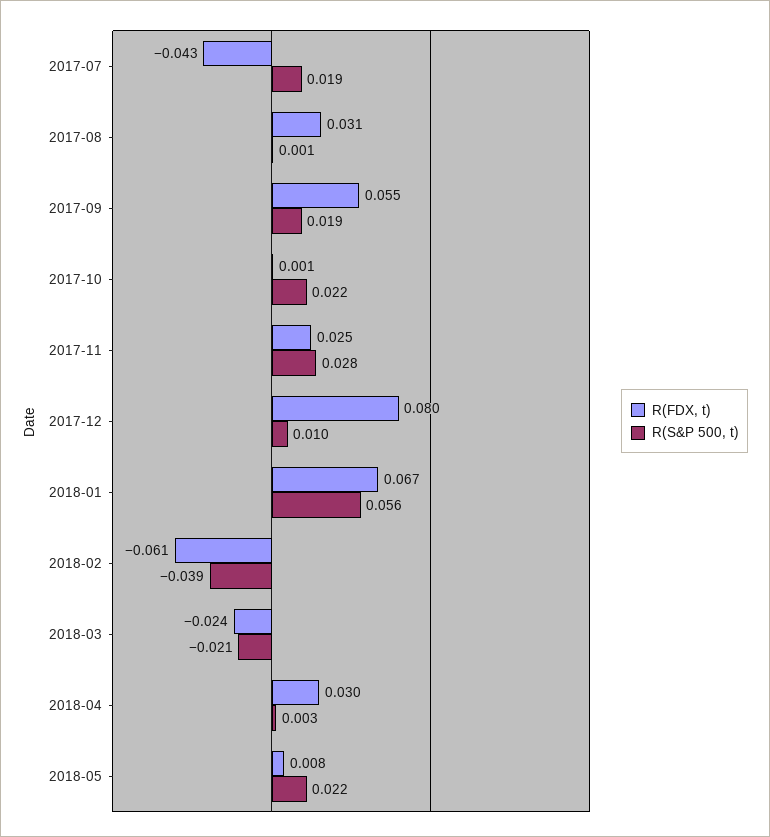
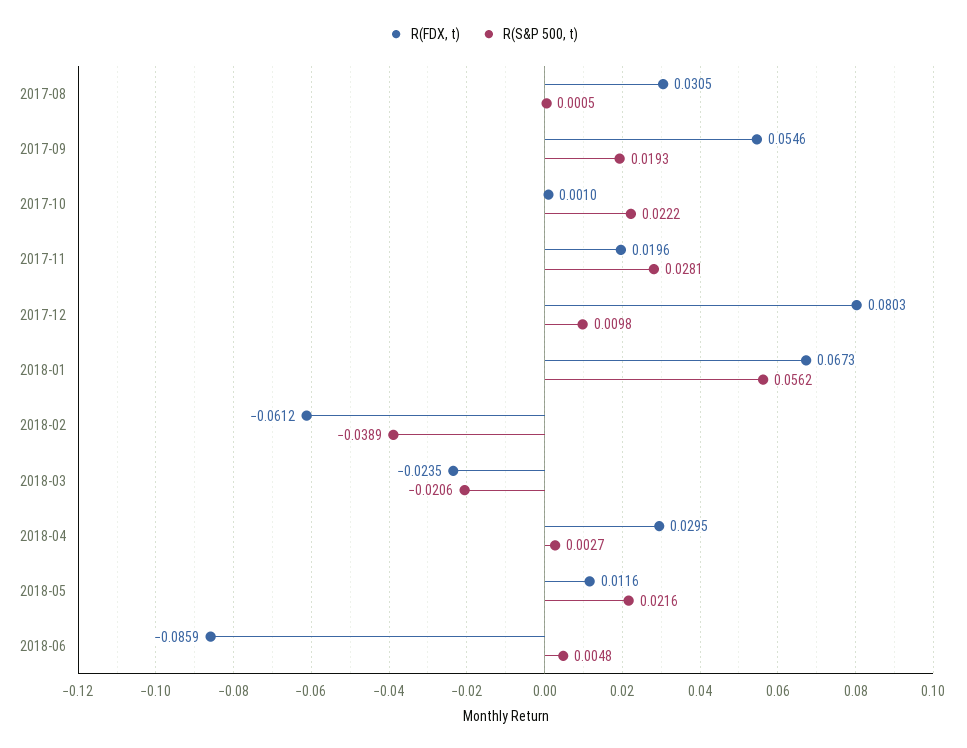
R(FDX, t), 2017-07: -0.043 -> none
R(S&P 500, t), 2017-07: 0.019 -> none
R(FDX, t), 2017-11: 0.025 -> 0.0196
R(FDX, t), 2018-05: 0.008 -> 0.0116
R(FDX, t), 2018-06: none -> -0.0859
R(S&P 500, t), 2018-06: none -> 0.0048

